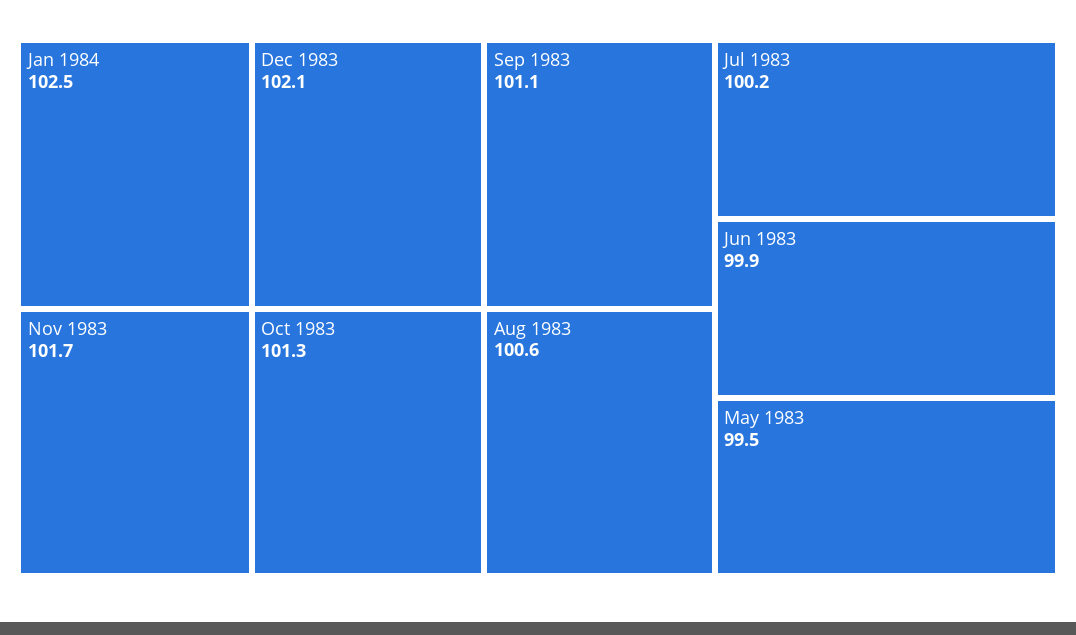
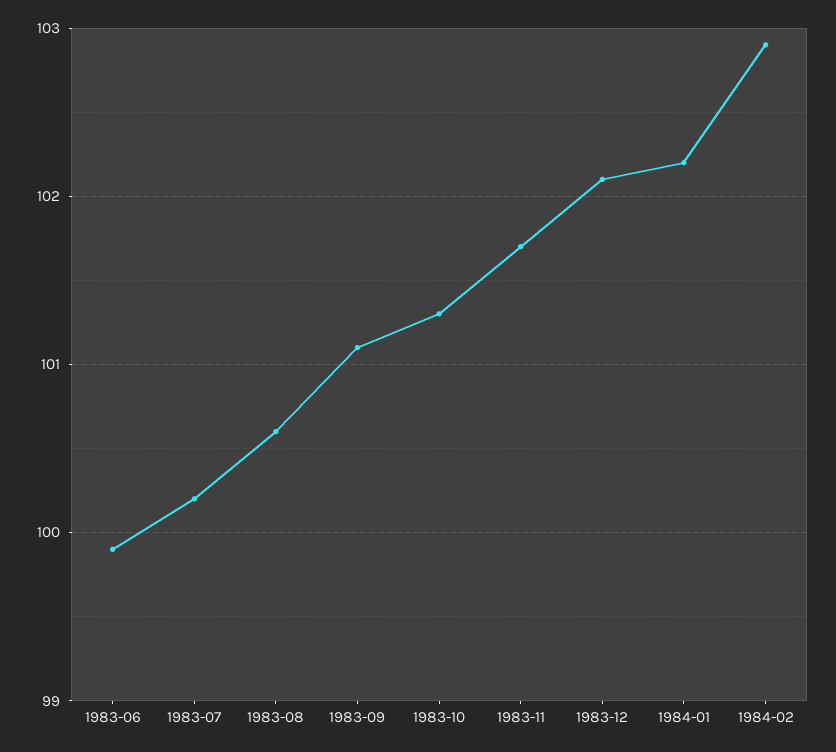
Jan 1984: 102.5 -> 102.2
May 1983: 99.5 -> none
1984-02: none -> 102.9

